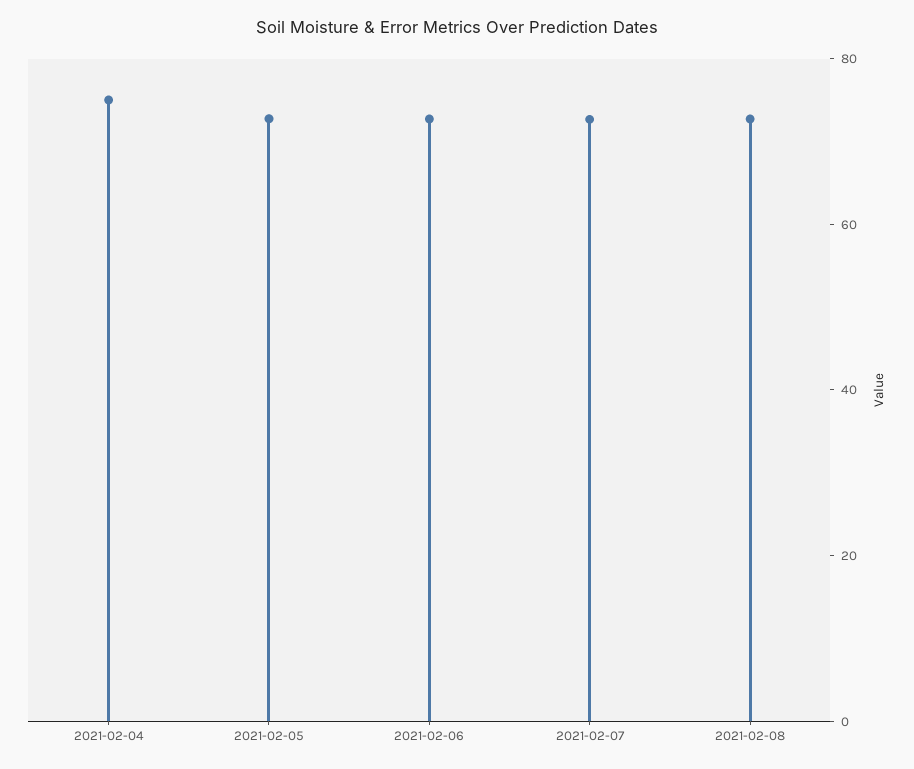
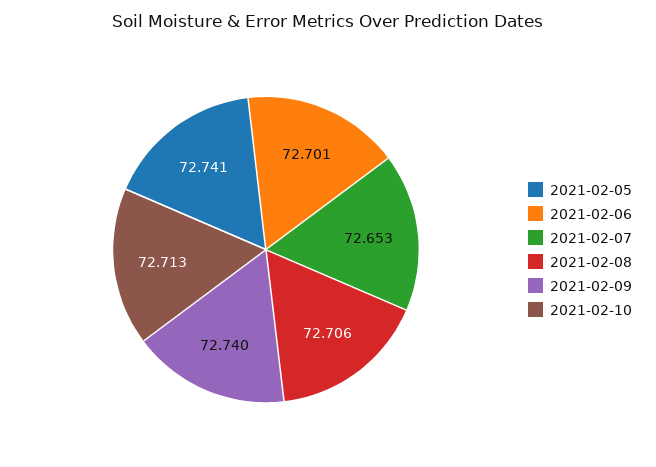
2021-02-04: 75 -> none
2021-02-09: none -> 72.74
2021-02-10: none -> 72.713

